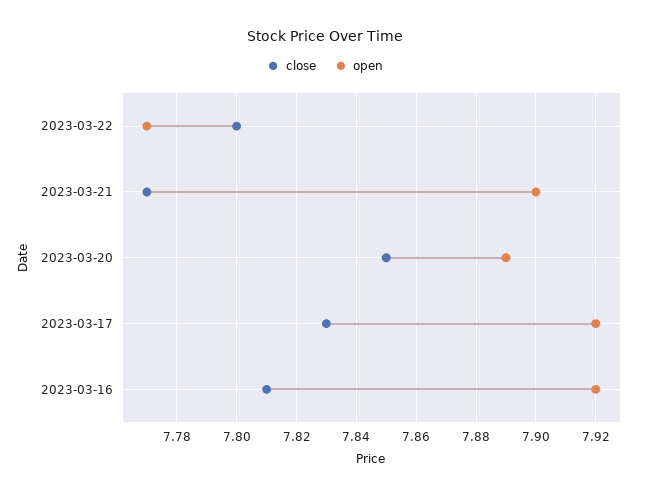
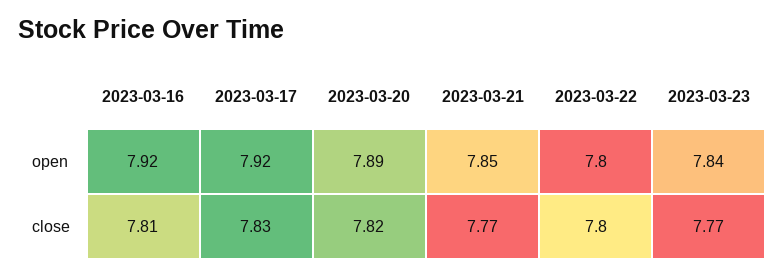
open, 2023-03-22: 7.77 -> 7.8
open, 2023-03-21: 7.9 -> 7.85
close, 2023-03-20: 7.85 -> 7.82
open, 2023-03-23: none -> 7.84
close, 2023-03-23: none -> 7.77

